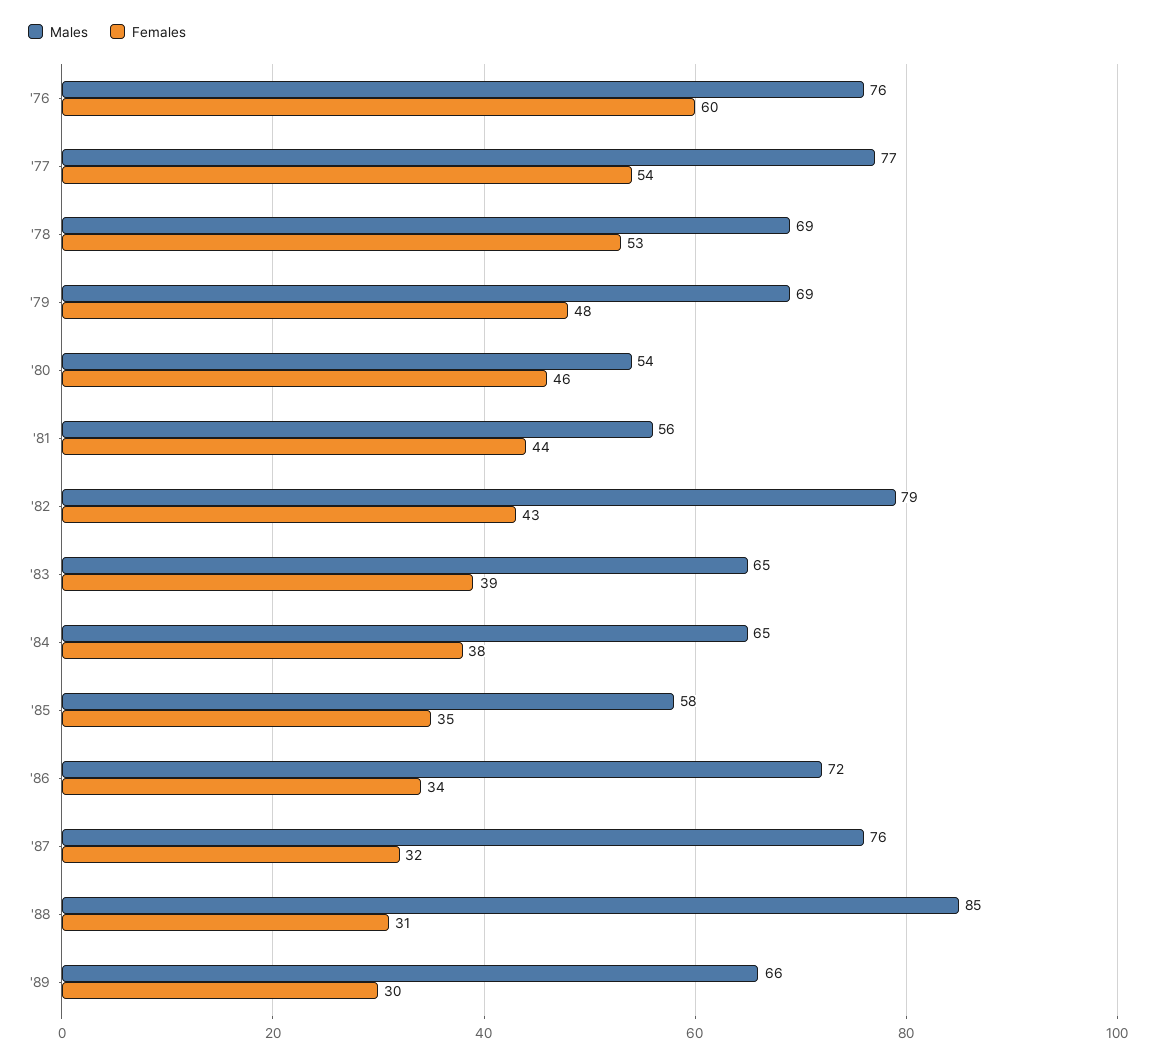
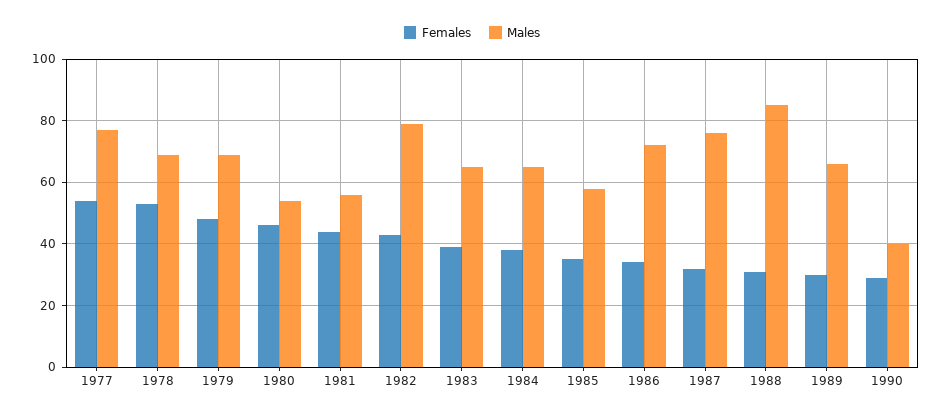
Males, '76: 76 -> none
Females, '76: 60 -> none
Females, 1990: none -> 30
Males, 1990: none -> 40

